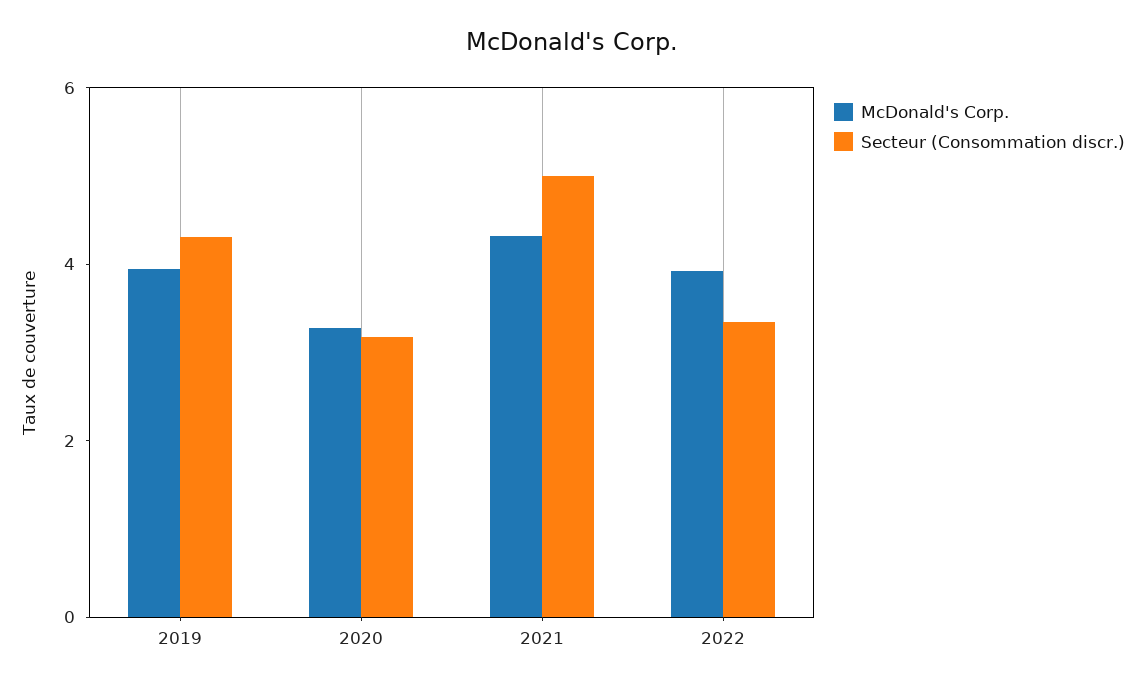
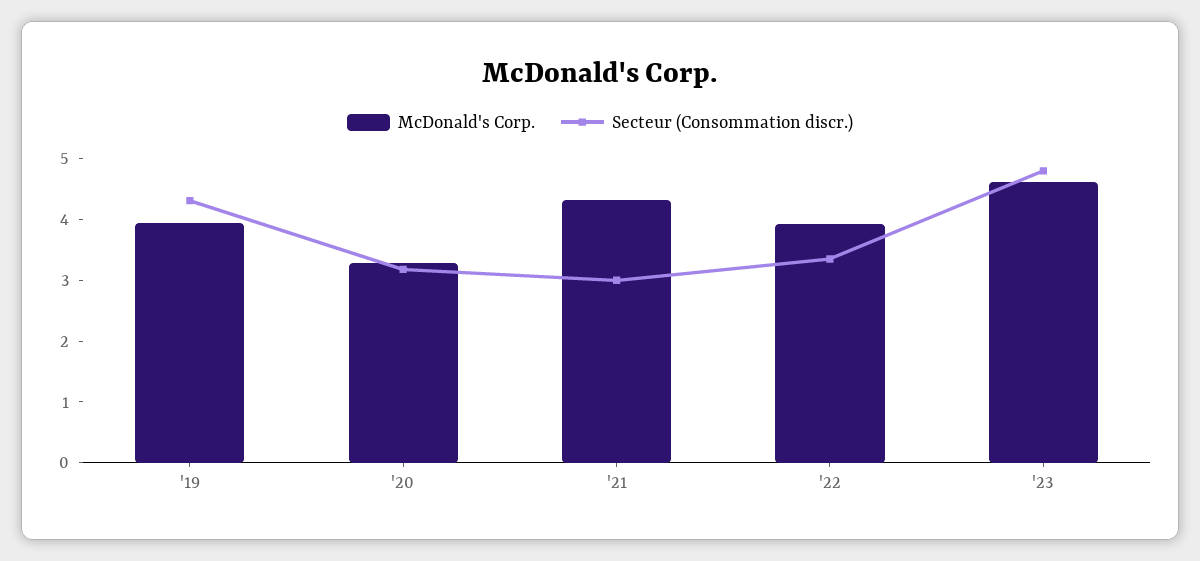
Secteur (Consommation discr.), 2021: 5 -> 3
McDonald's Corp., '23: none -> 4.6
Secteur (Consommation discr.), '23: none -> 4.8

